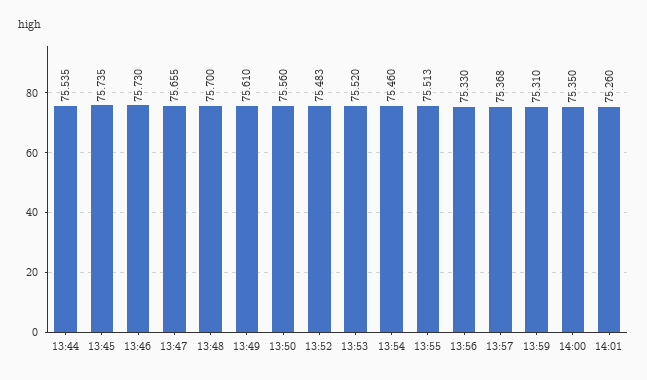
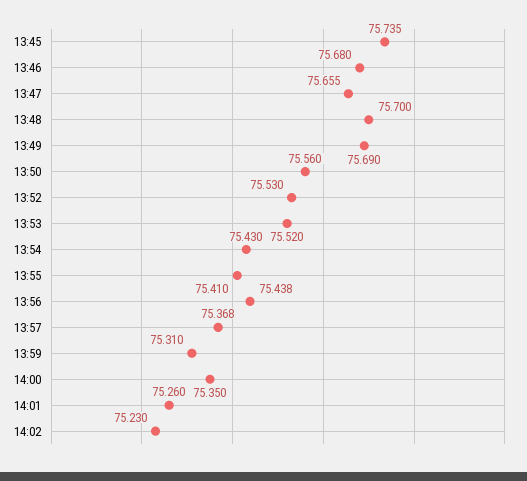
13:44: 75.535 -> none
13:46: 75.73 -> 75.68
13:49: 75.61 -> 75.69
13:52: 75.483 -> 75.53
13:54: 75.46 -> 75.43
13:55: 75.513 -> 75.41
13:56: 75.33 -> 75.438
14:02: none -> 75.23

